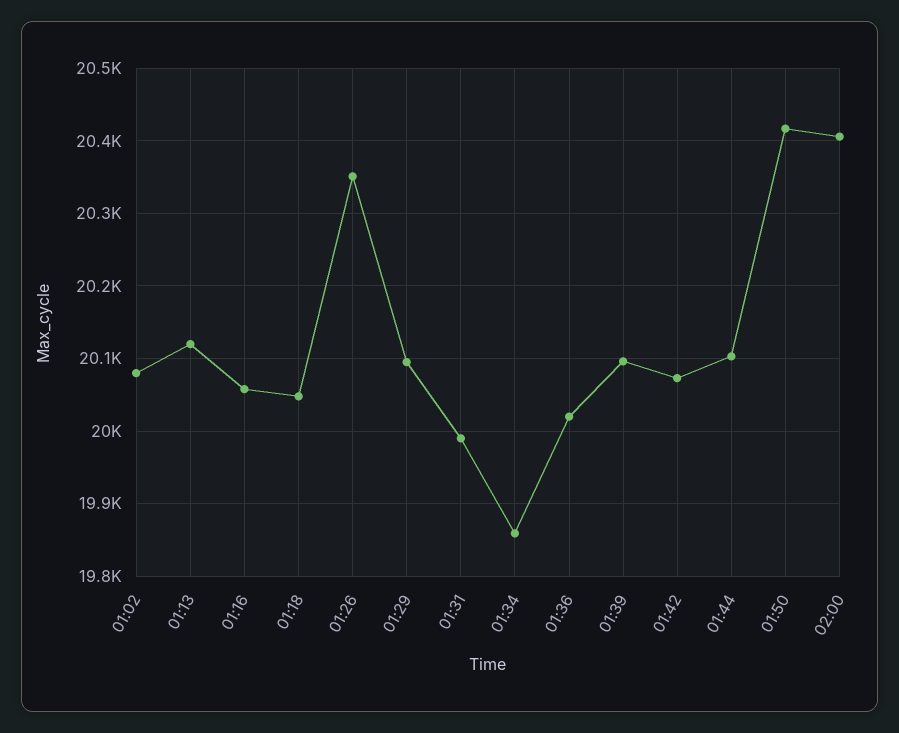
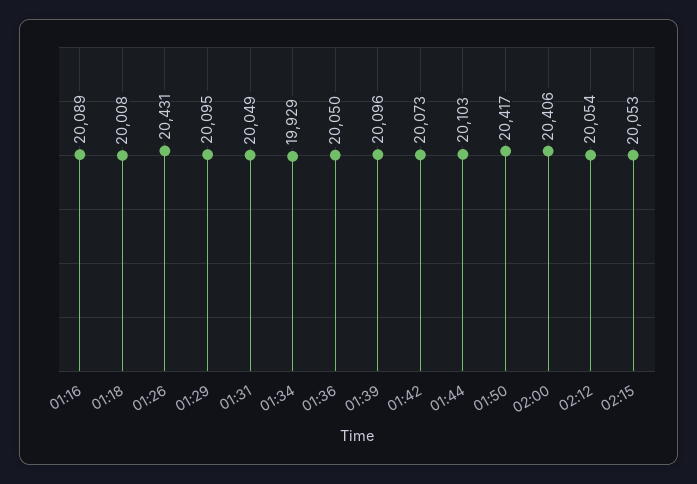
01:02: 20080 -> none
01:13: 20120 -> none
01:16: 20060 -> 20089
01:18: 20050 -> 20008
01:26: 20350 -> 20431
01:31: 19990 -> 20049
01:34: 19860 -> 19929
01:36: 20020 -> 20050
02:12: none -> 20054
02:15: none -> 20053

